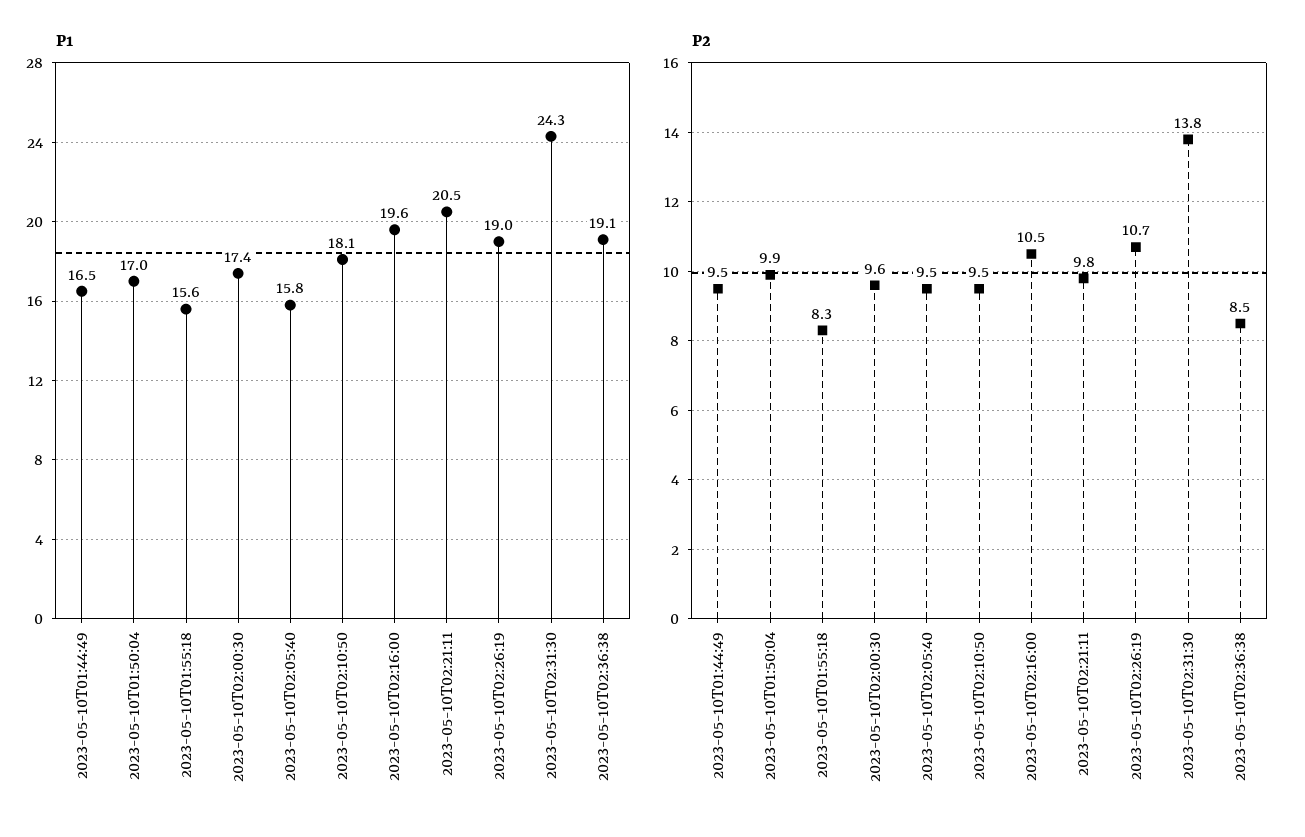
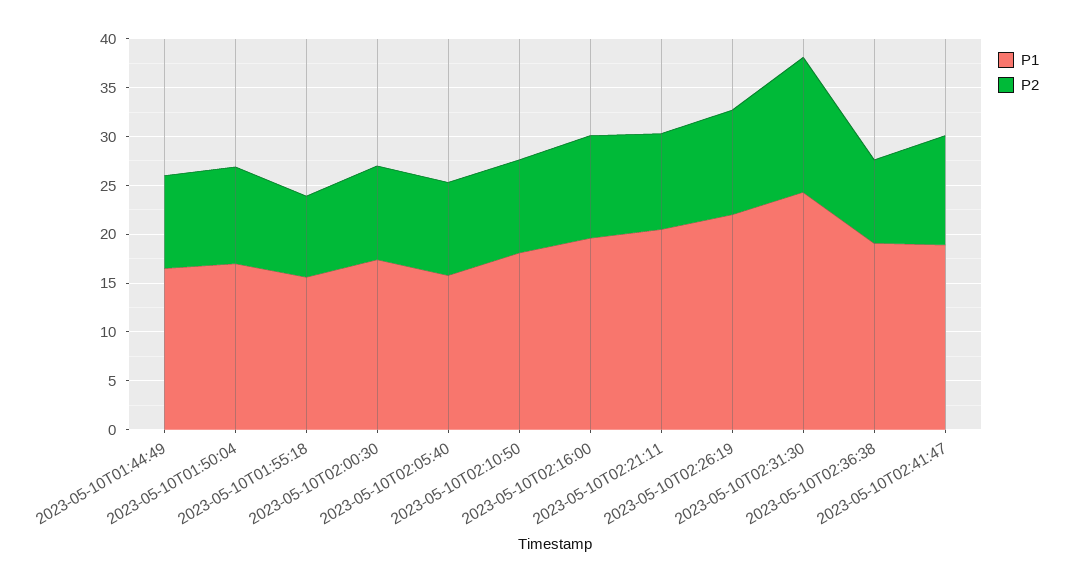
P1, 2023-05-10T02:26:19: 19 -> 22
P1, 2023-05-10T02:41:47: none -> 19
P2, 2023-05-10T02:41:47: none -> 11

